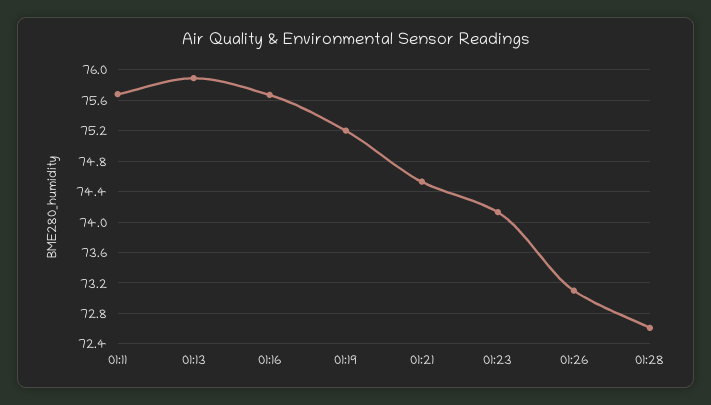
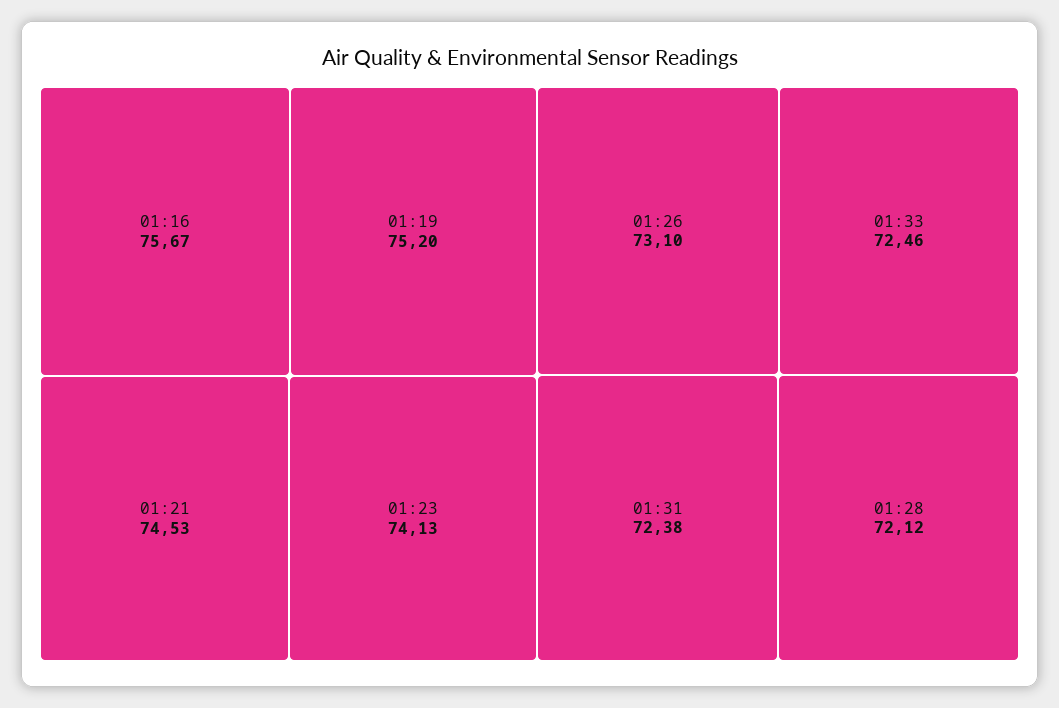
01:11: 75.7 -> none
01:13: 75.9 -> none
01:28: 72.6 -> 72.12
01:33: none -> 72.46
01:31: none -> 72.38

